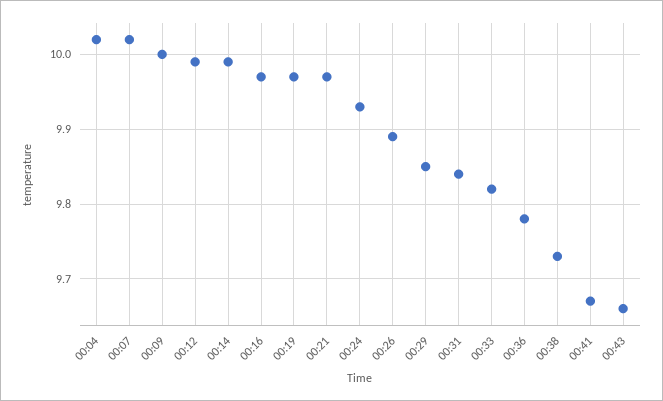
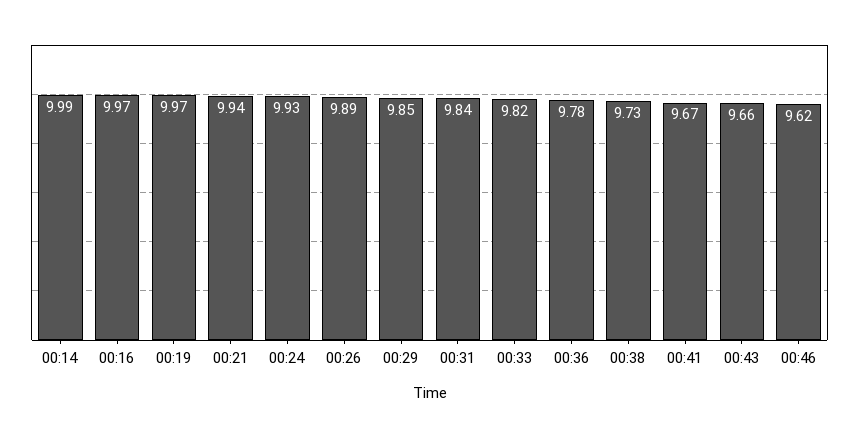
00:04: 10.02 -> none
00:07: 10.02 -> none
00:09: 10 -> none
00:12: 9.99 -> none
00:21: 9.97 -> 9.94
00:46: none -> 9.62

